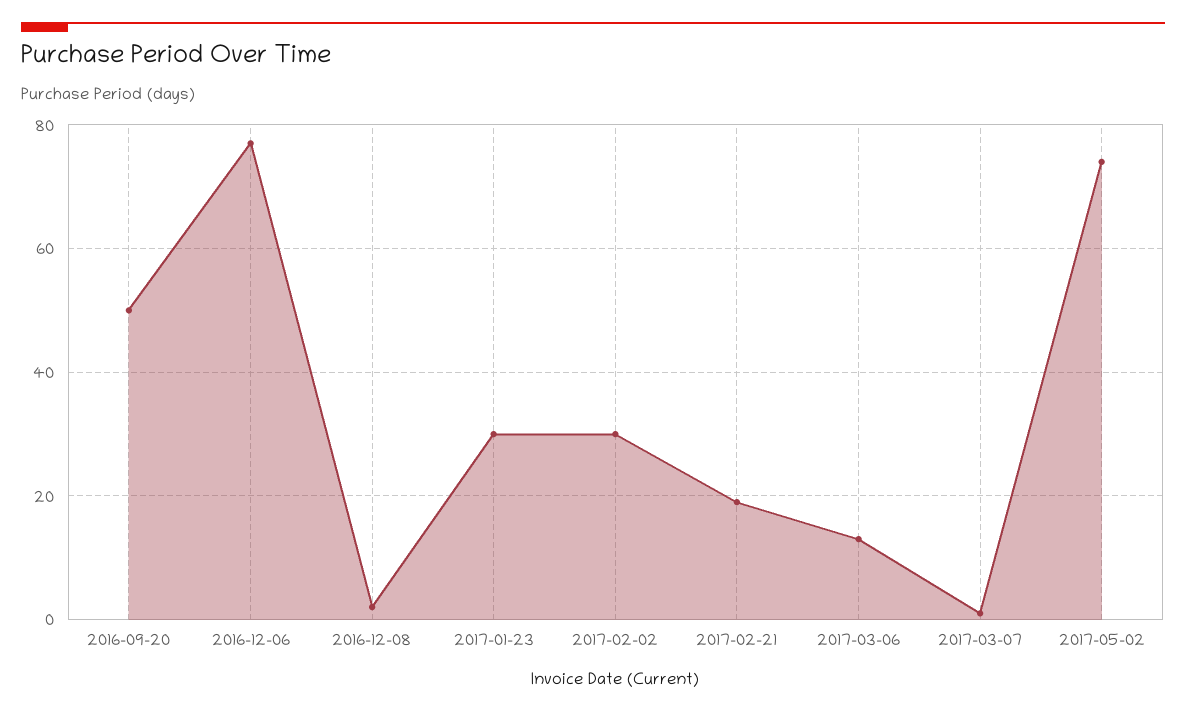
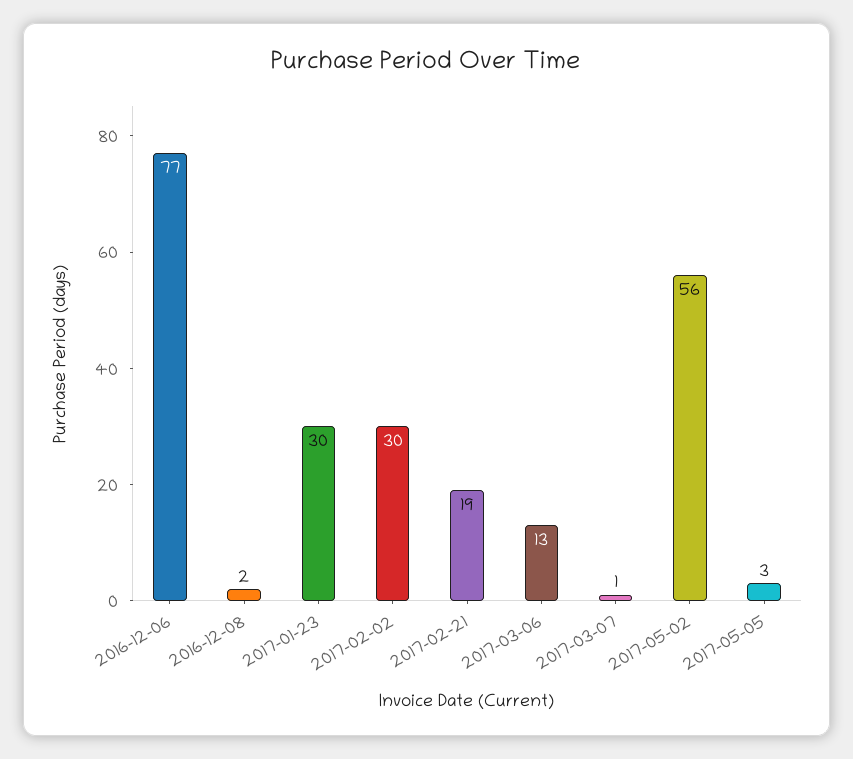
2016-09-20: 50 -> none
2017-05-02: 75 -> 56
2017-05-05: none -> 3

